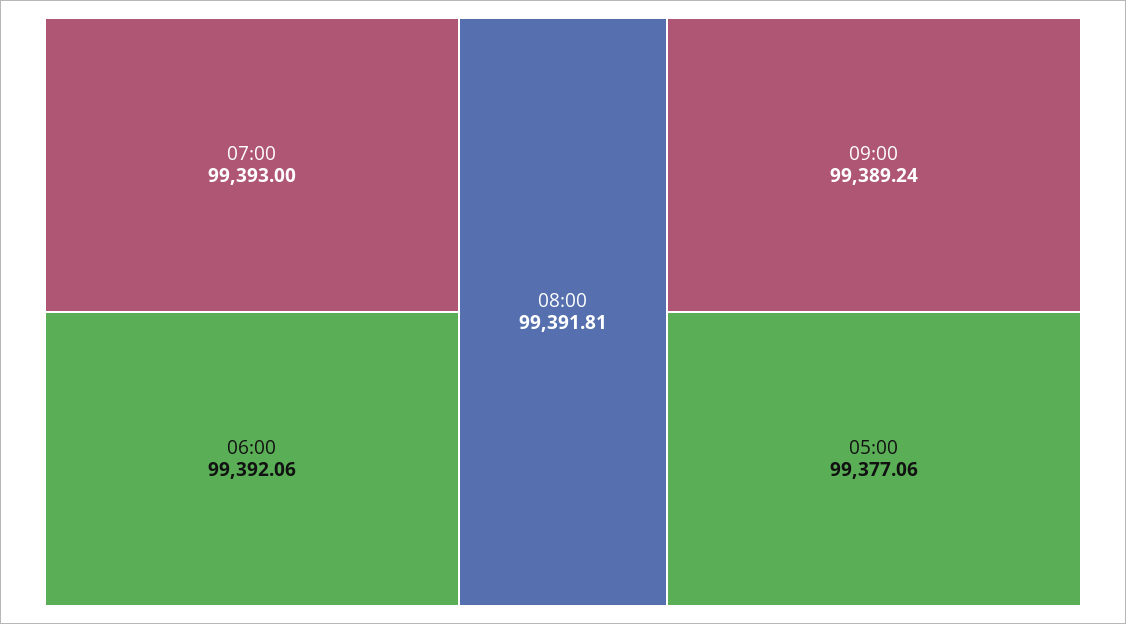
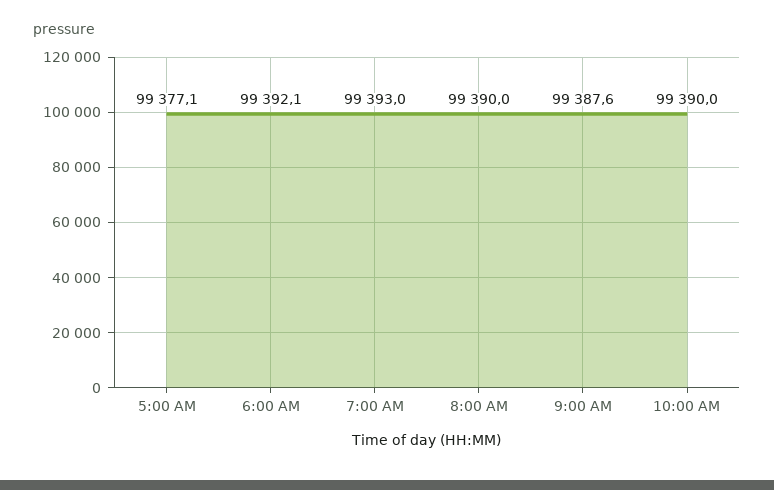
08:00: 99391.81 -> 99390
09:00: 99389.24 -> 99387.6
10:00 AM: none -> 99390

